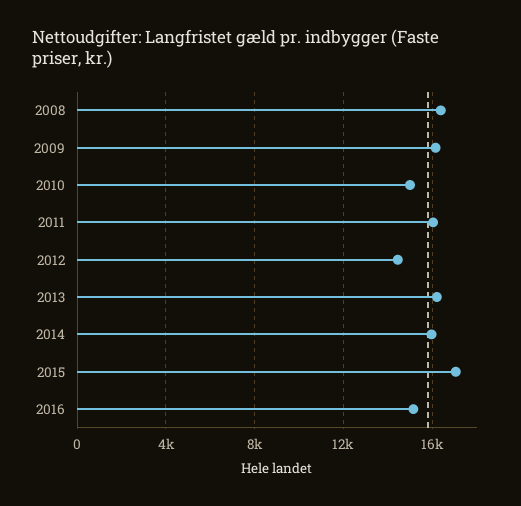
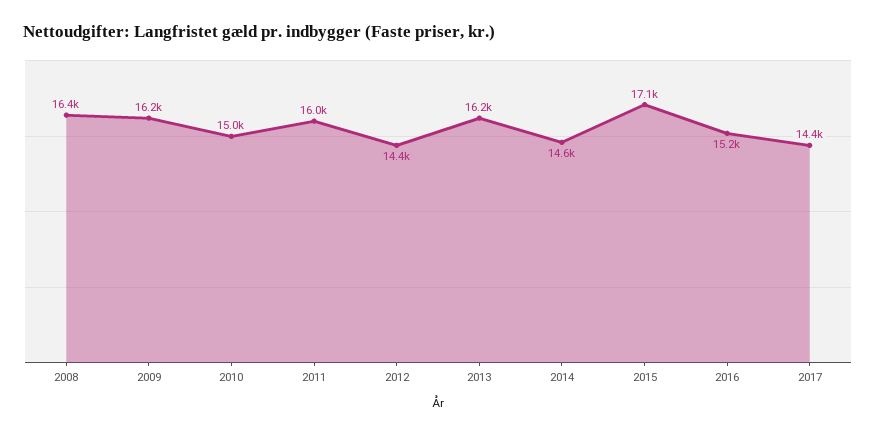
2014: 16000 -> 14600
2017: none -> 14400

